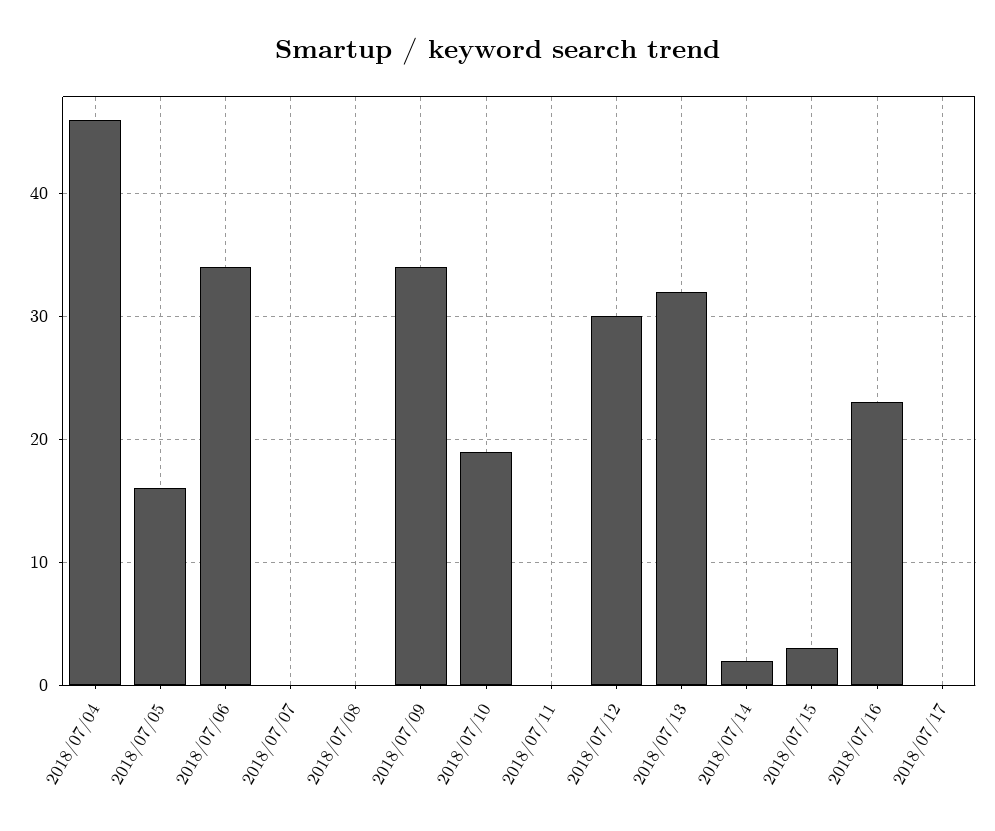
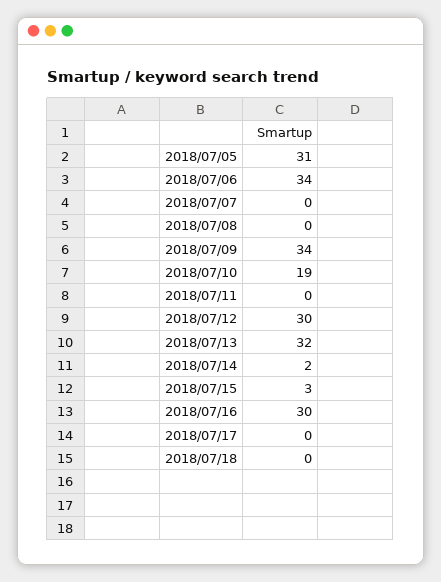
2018/07/04: 46 -> none
2018/07/05: 16 -> 31
2018/07/16: 23 -> 30
2018/07/18: none -> 0

